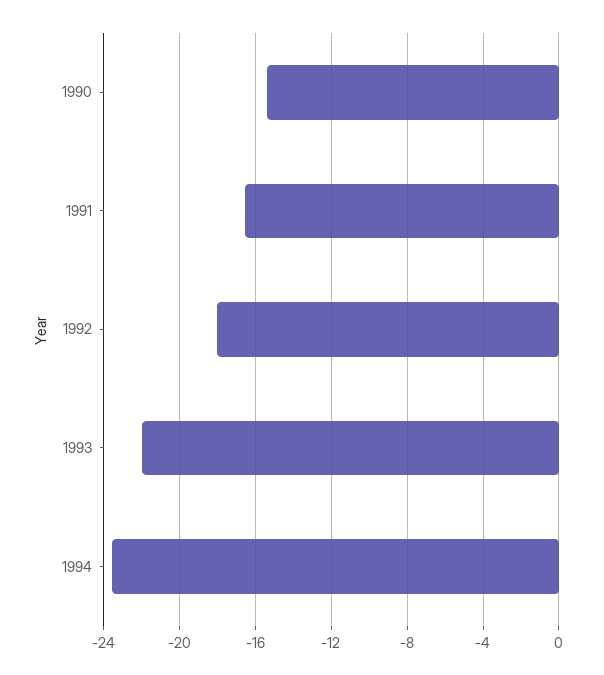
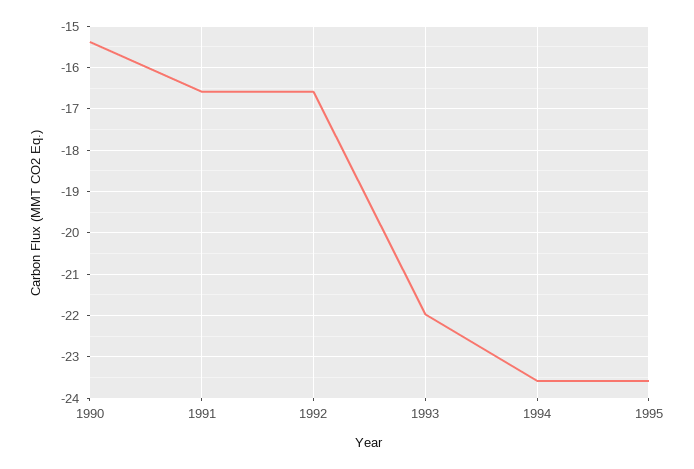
1992: -18 -> -16.6
1995: none -> -23.6

